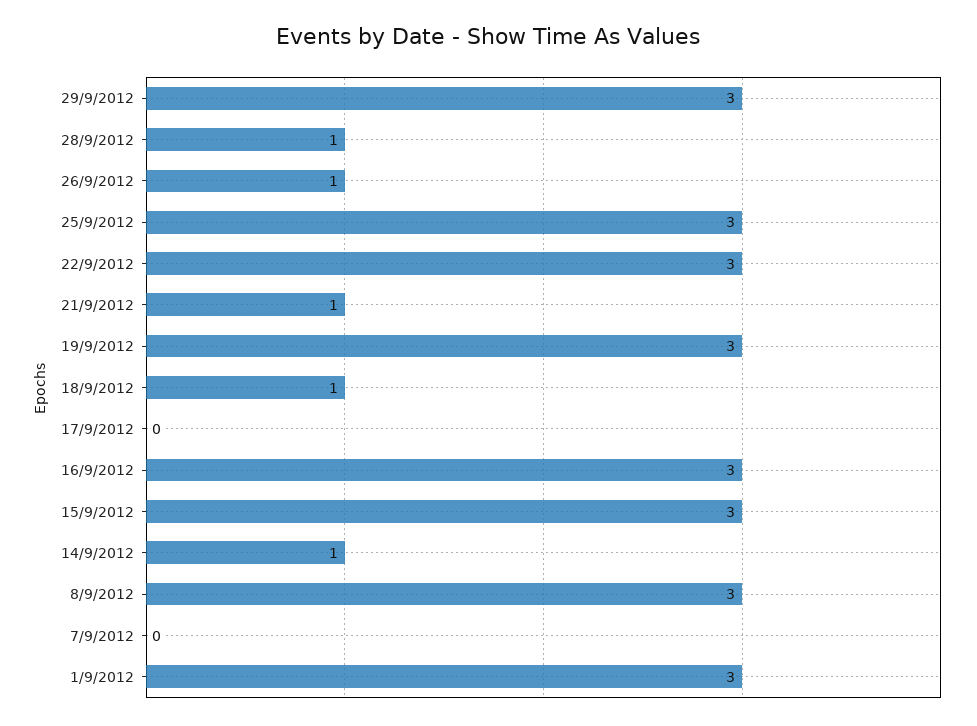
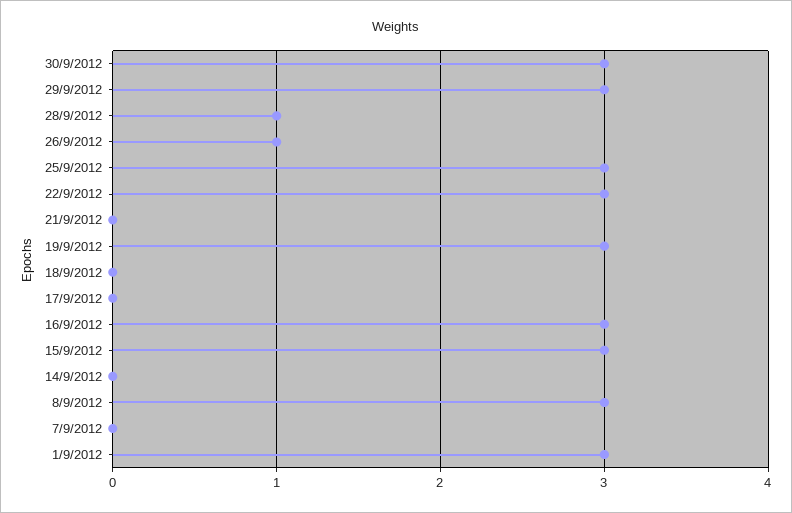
21/9/2012: 1 -> 0
18/9/2012: 1 -> 0
14/9/2012: 1 -> 0
30/9/2012: none -> 3

